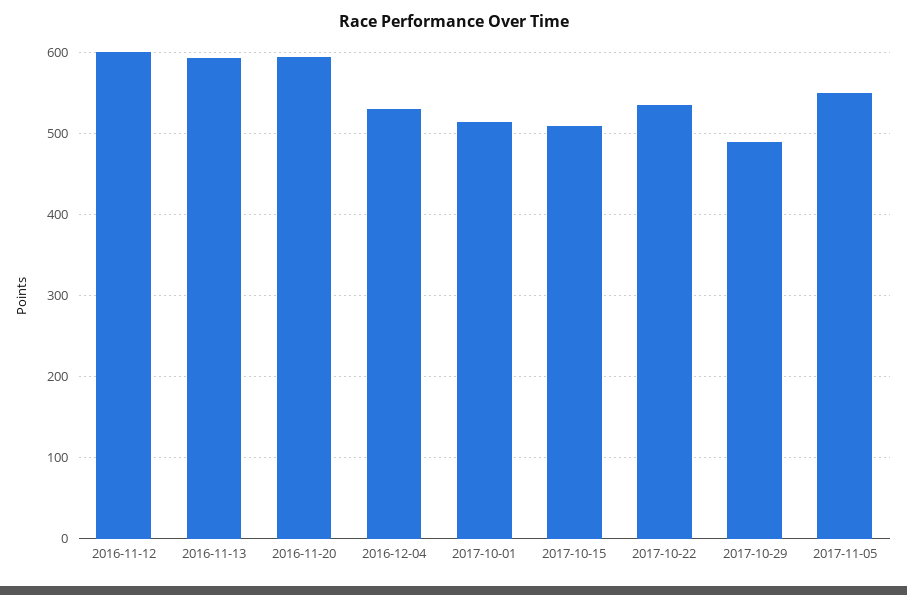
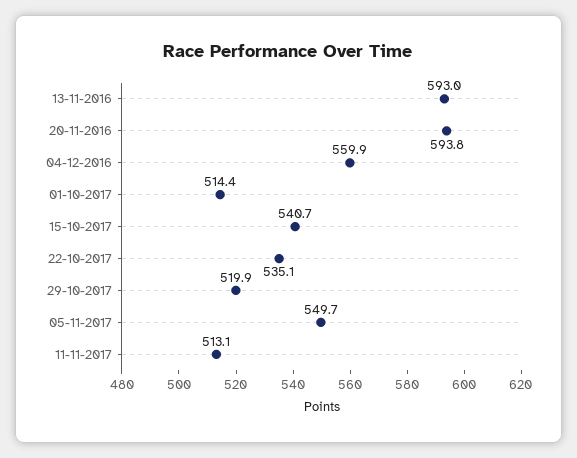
2016-11-12: 600 -> none
2016-12-04: 530 -> 559.9
2017-10-15: 510 -> 540.7
2017-10-29: 490 -> 519.9
11-11-2017: none -> 513.1

